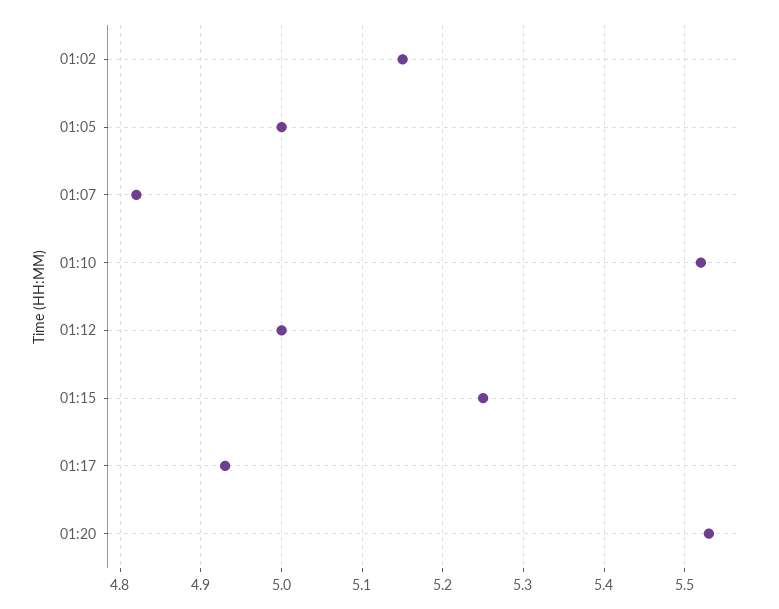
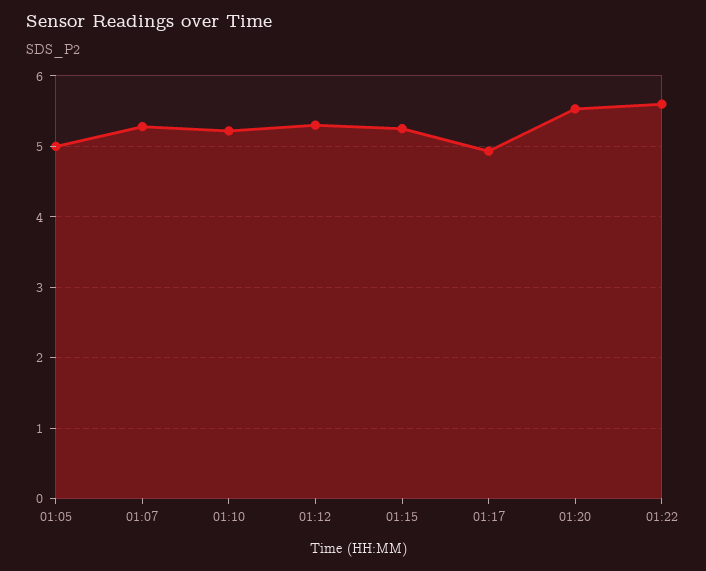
01:02: 5.15 -> none
01:07: 4.82 -> 5.3
01:10: 5.52 -> 5.2
01:12: 5 -> 5.3
01:22: none -> 5.6

